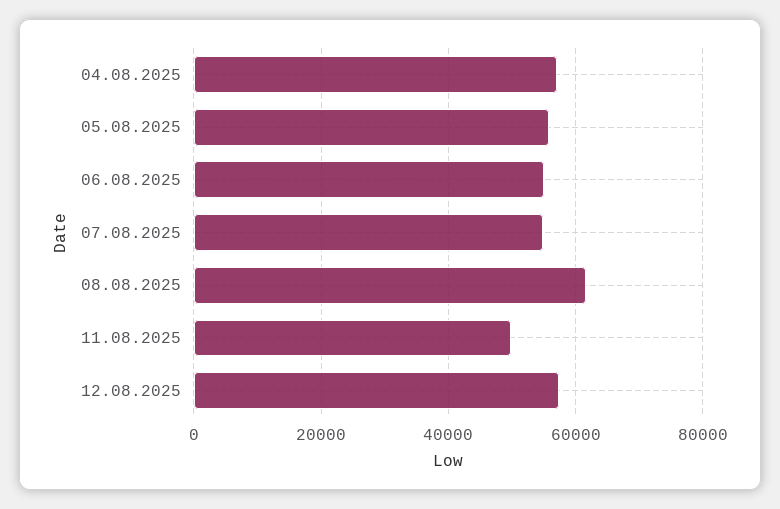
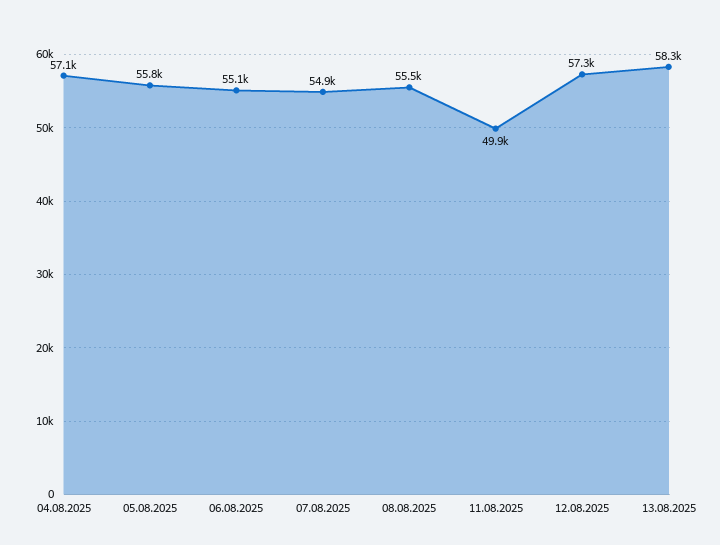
08.08.2025: 62000 -> 55500
13.08.2025: none -> 58300

